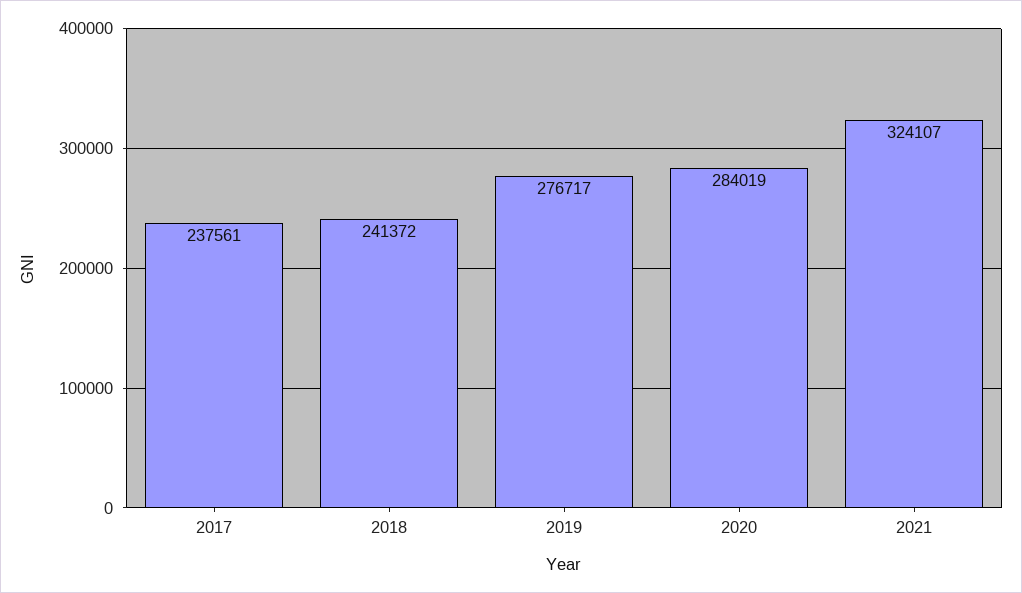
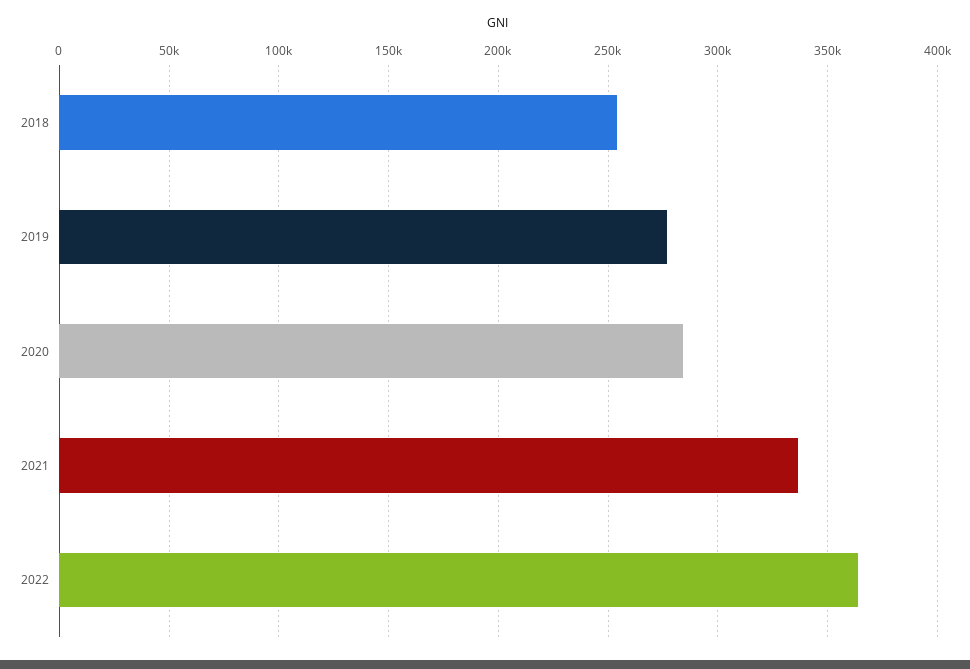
2017: 237561 -> none
2018: 241372 -> 255000
2021: 324107 -> 335000
2022: none -> 365000

